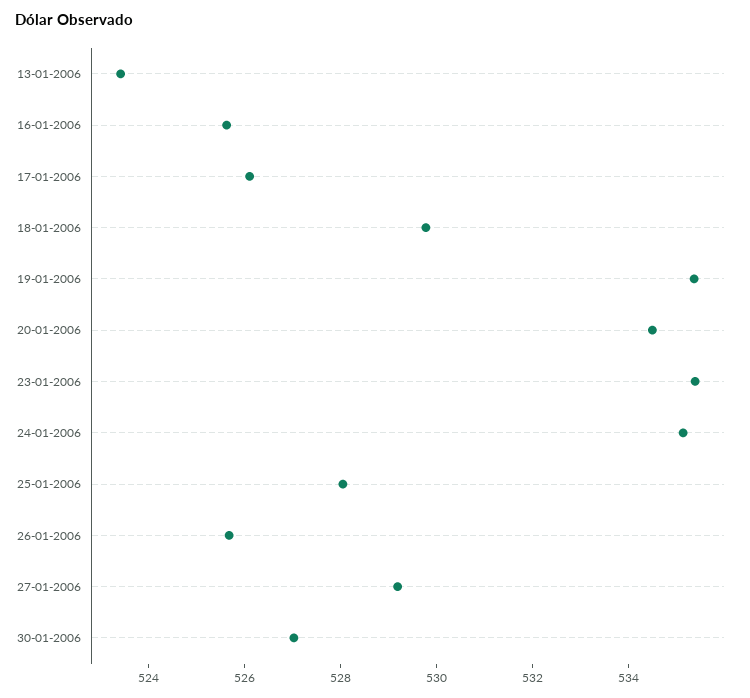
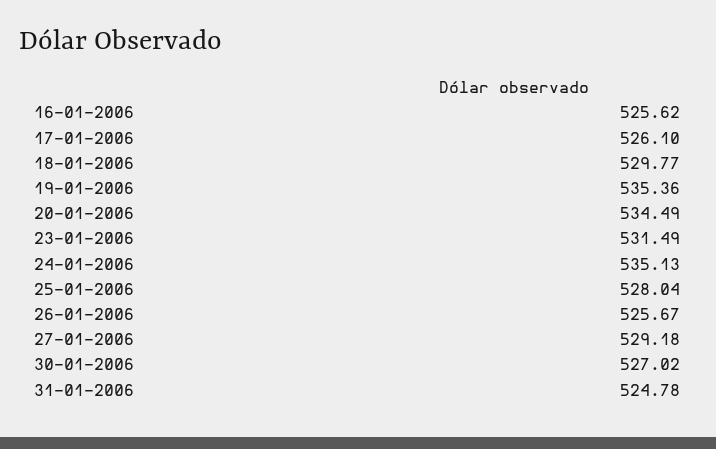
13-01-2006: 523.5 -> none
23-01-2006: 535.5 -> 531.49
31-01-2006: none -> 524.78

